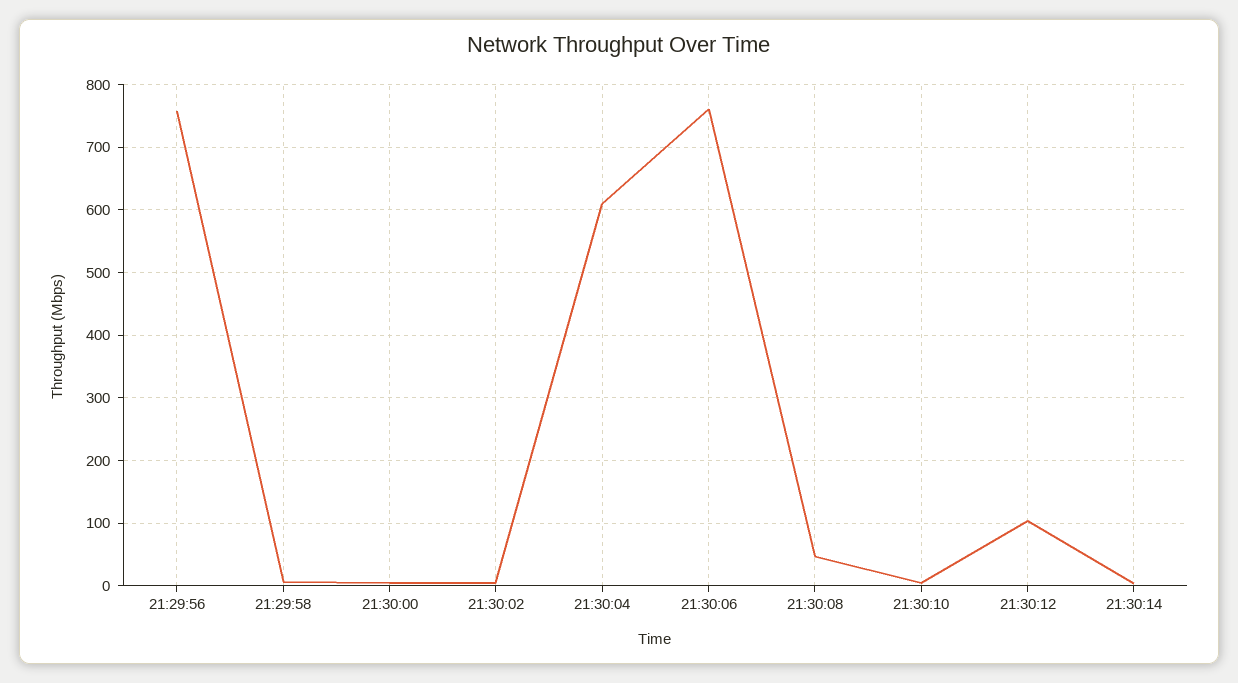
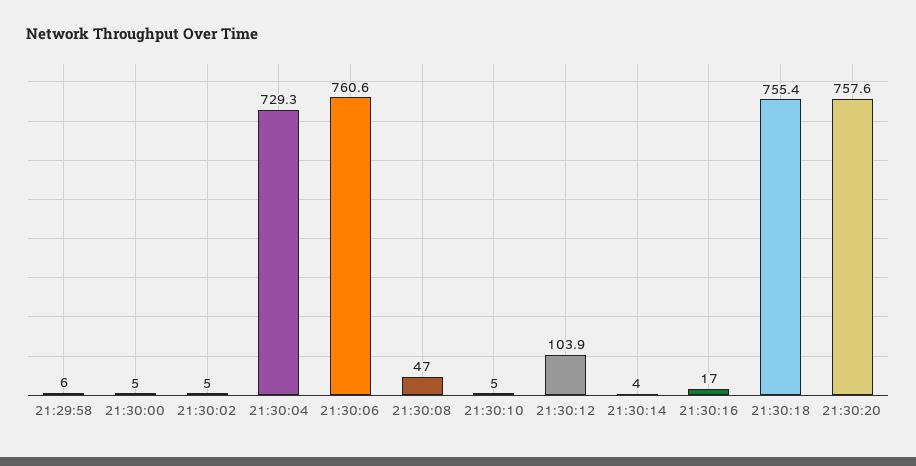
21:29:56: 760 -> none
21:30:04: 610 -> 729.3
21:30:16: none -> 17
21:30:18: none -> 755.4
21:30:20: none -> 757.6

